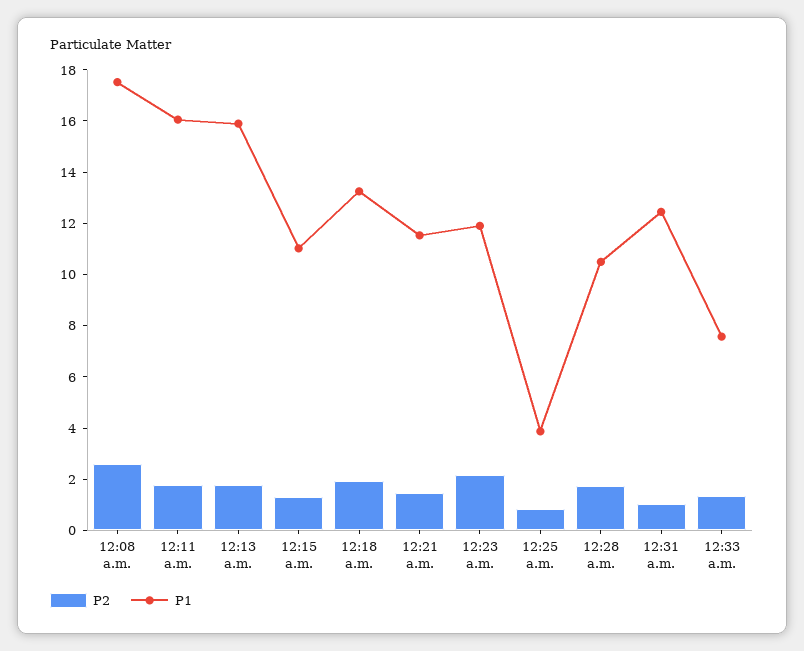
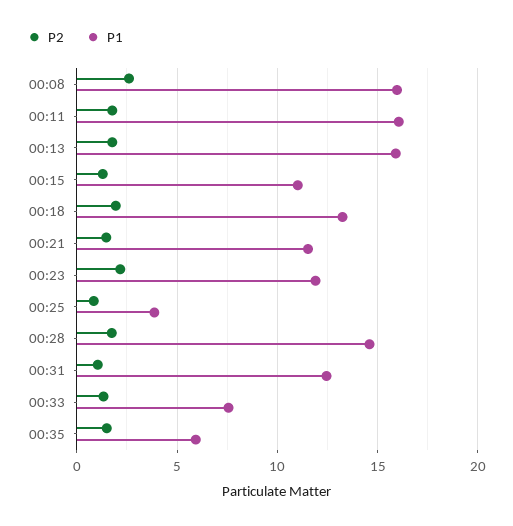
P1, 12:08 a.m.: 17.5 -> 16
P1, 12:28 a.m.: 10.5 -> 14.5
P2, 00:35: none -> 1.5
P1, 00:35: none -> 6

